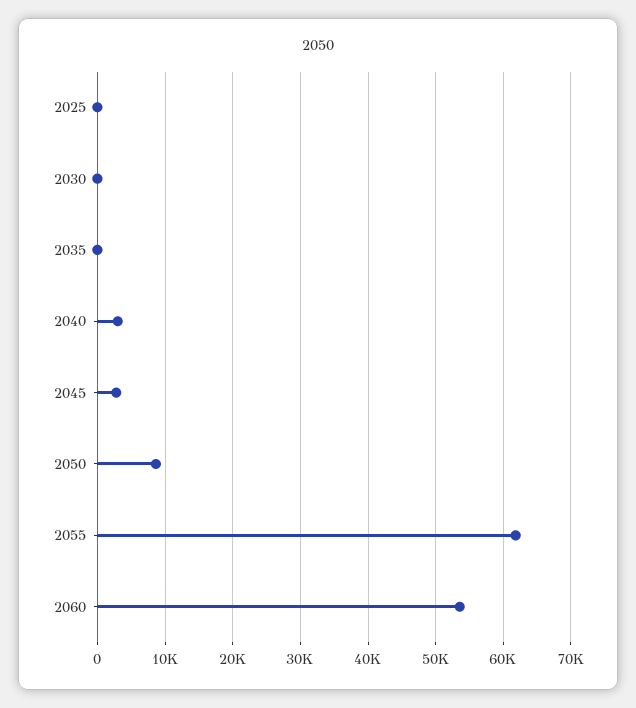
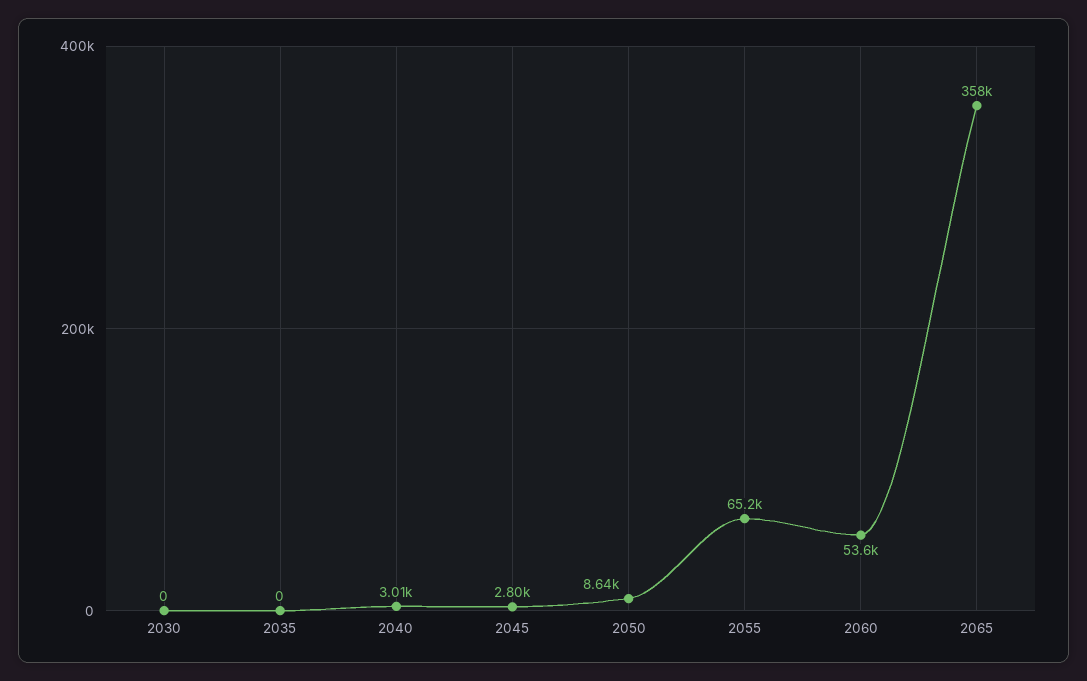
2025: 0 -> none
2055: 62000 -> 65200
2065: none -> 358000

